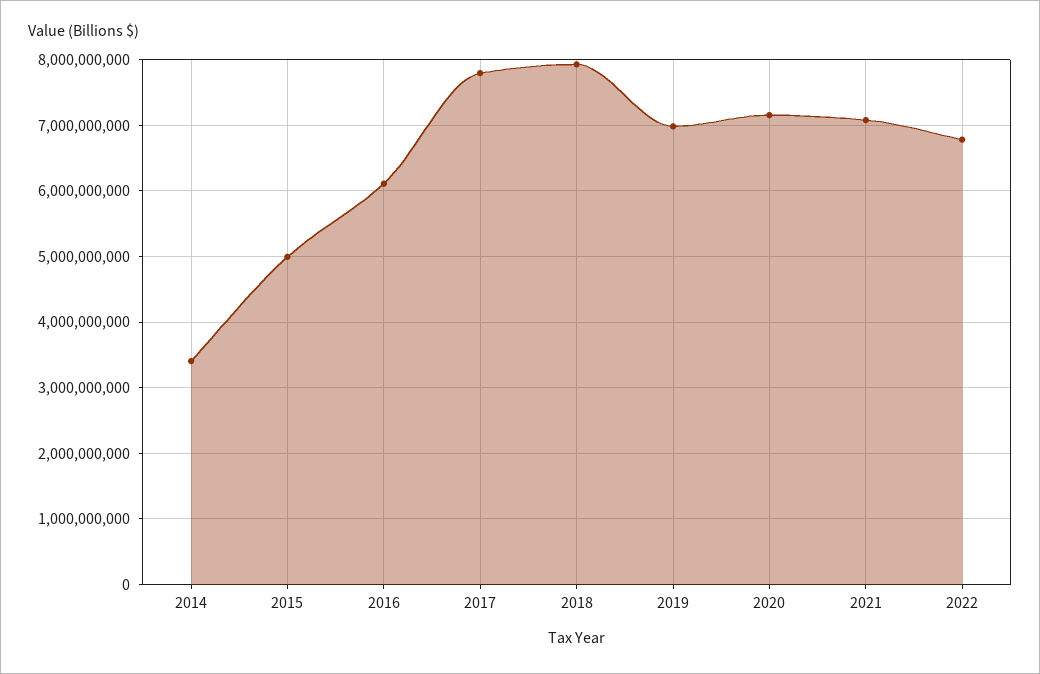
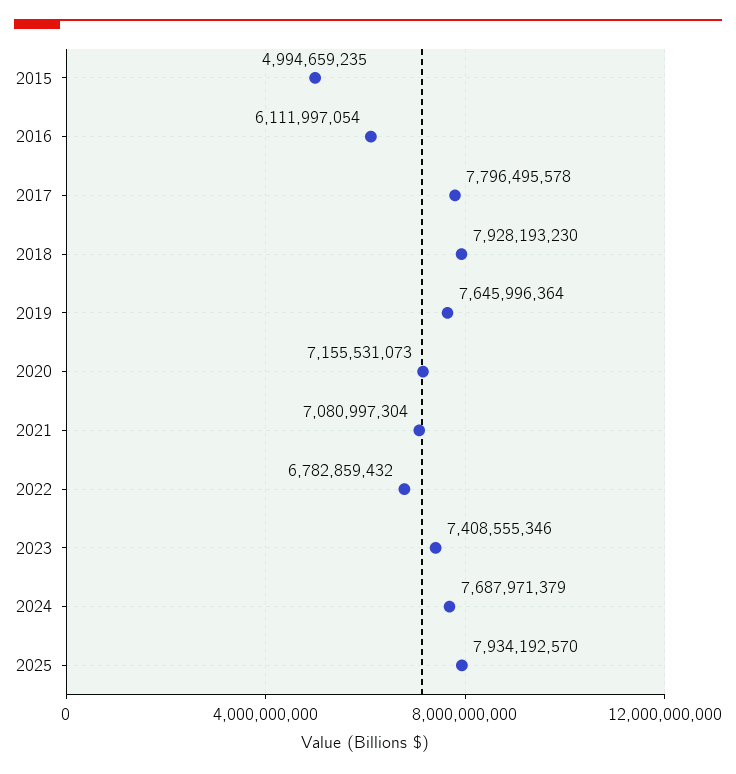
2014: 3400000000 -> none
2019: 7000000000 -> 7645996364
2023: none -> 7408555346
2024: none -> 7687971379
2025: none -> 7934192570

